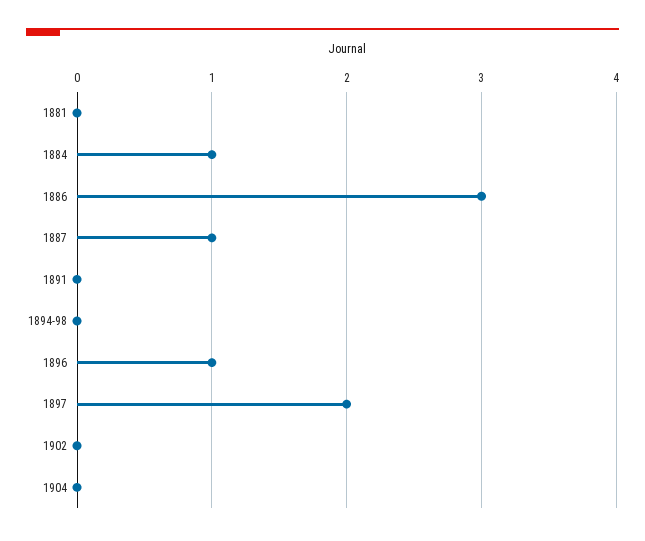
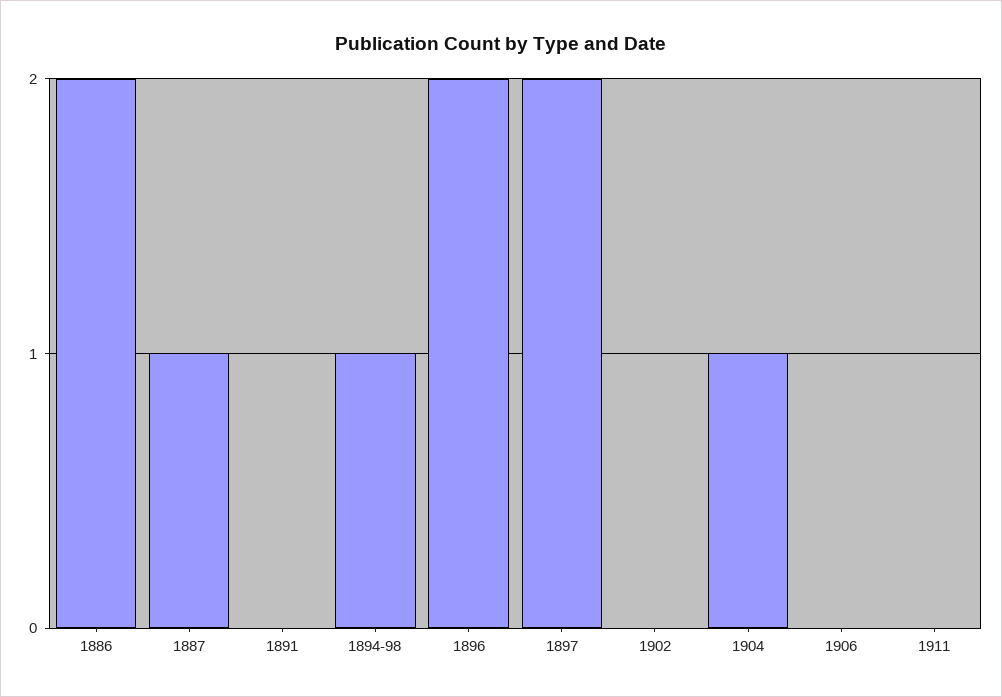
1881: 0 -> none
1884: 1 -> none
1886: 3 -> 2
1894-98: 0 -> 1
1896: 1 -> 2
1904: 0 -> 1
1906: none -> 0
1911: none -> 0

